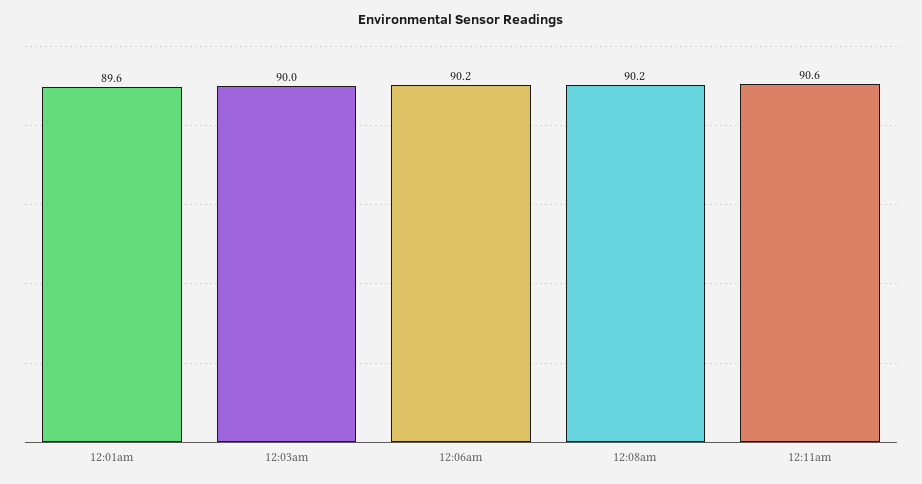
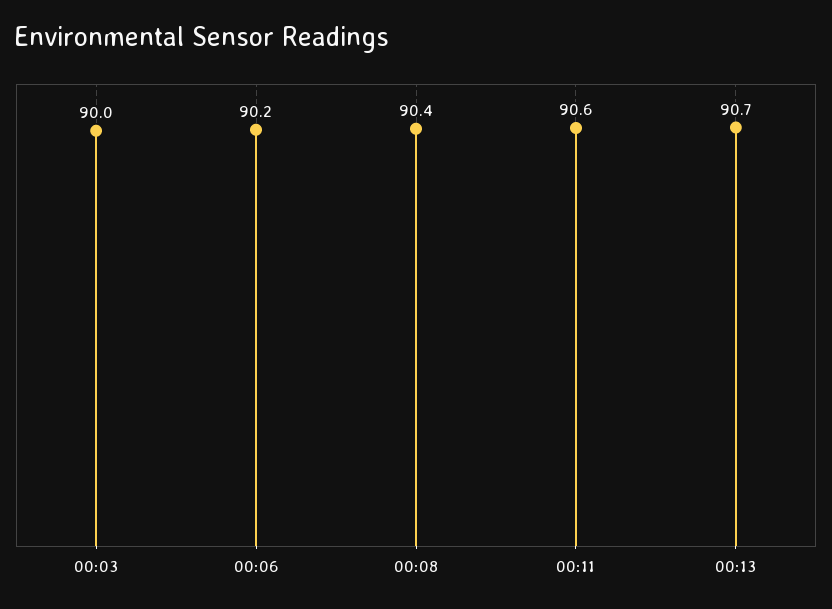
12:01am: 89.6 -> none
12:08am: 90.2 -> 90.4
00:13: none -> 90.7

